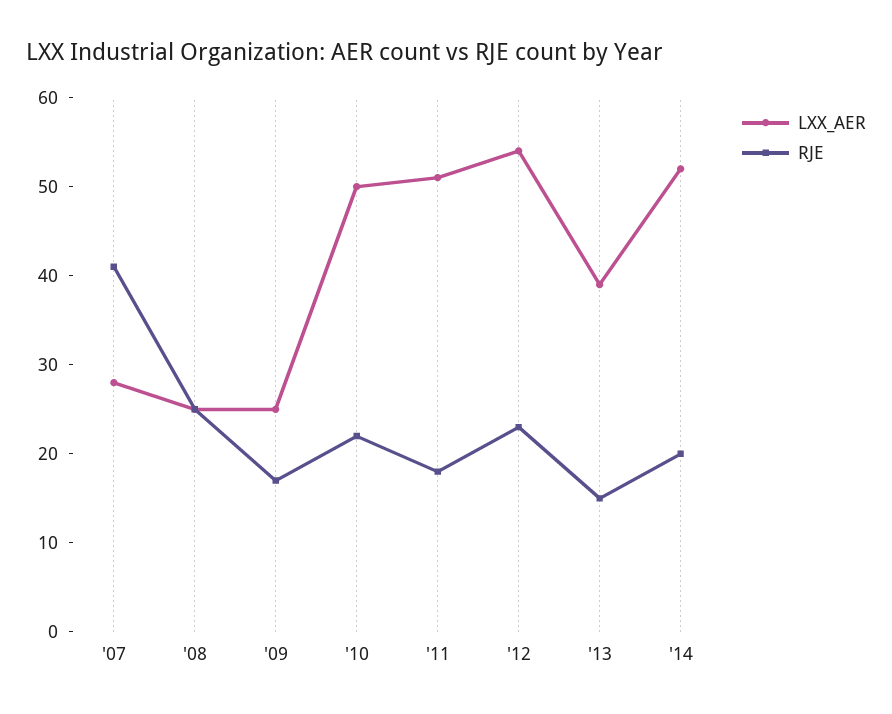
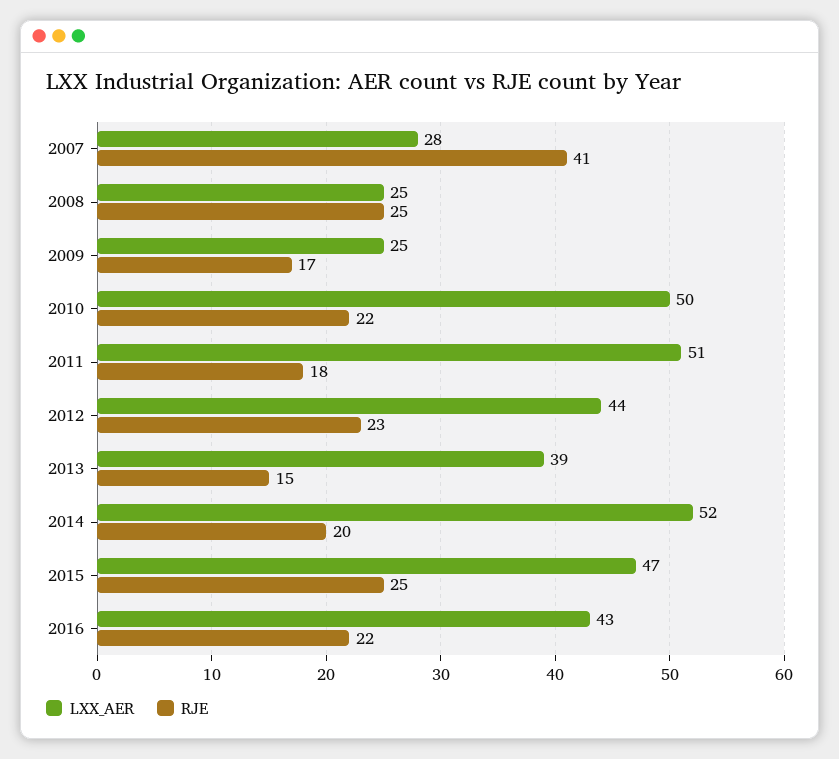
LXX_AER, '12: 54 -> 44
LXX_AER, 2015: none -> 47
RJE, 2015: none -> 25
LXX_AER, 2016: none -> 43
RJE, 2016: none -> 22

